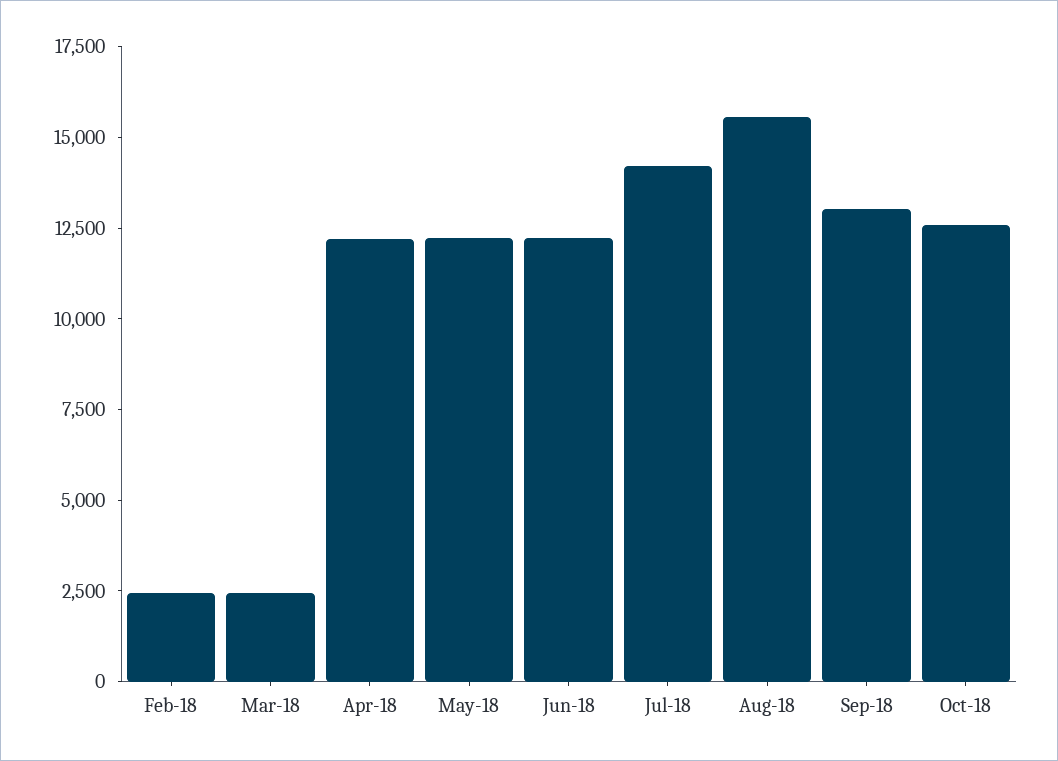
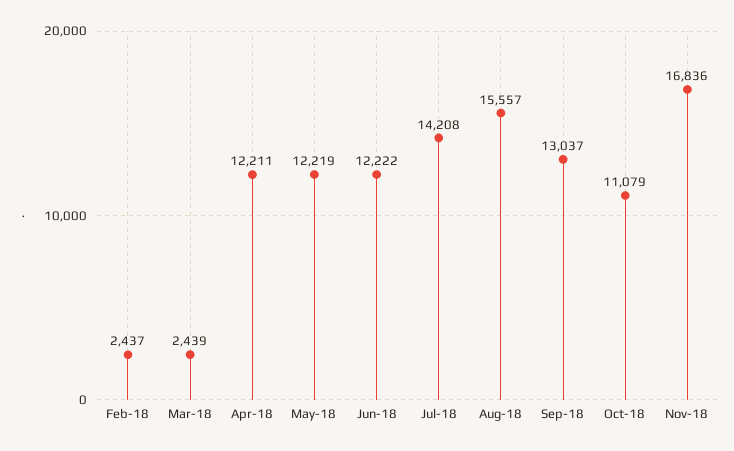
Oct-18: 12500 -> 11079
Nov-18: none -> 16836

